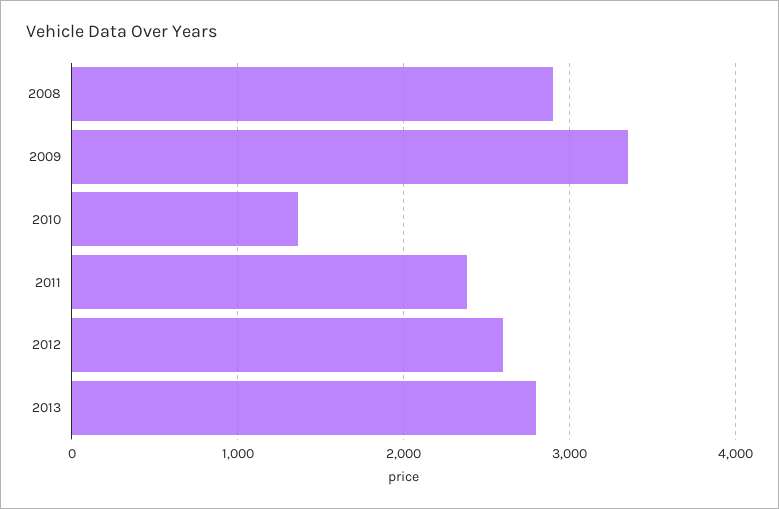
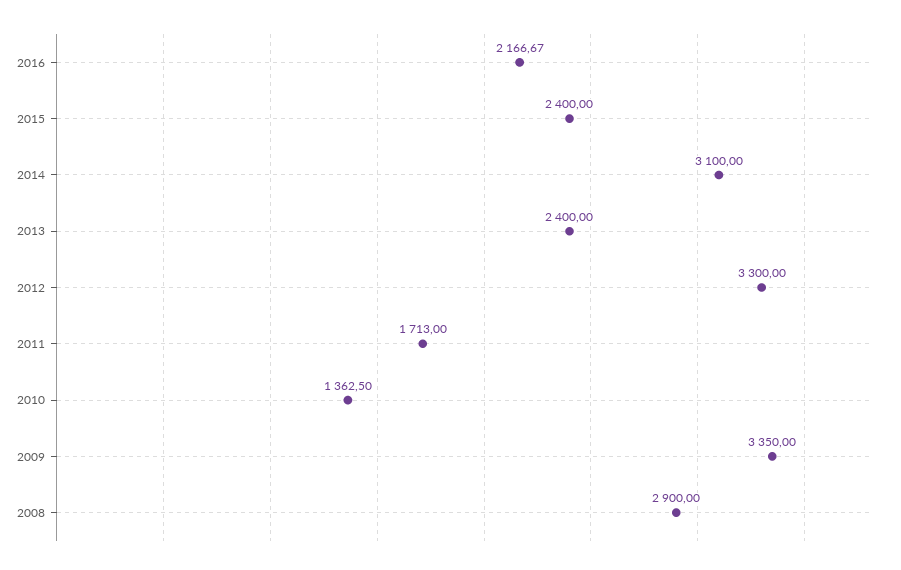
2011: 2400 -> 1713
2012: 2600 -> 3300
2013: 2800 -> 2400
2016: none -> 2166.67
2015: none -> 2400
2014: none -> 3100

